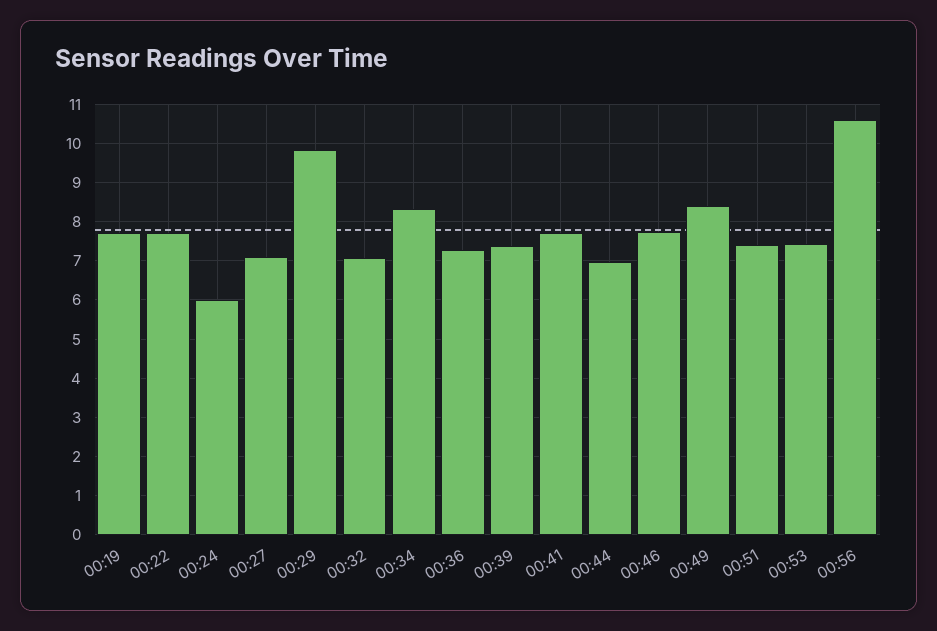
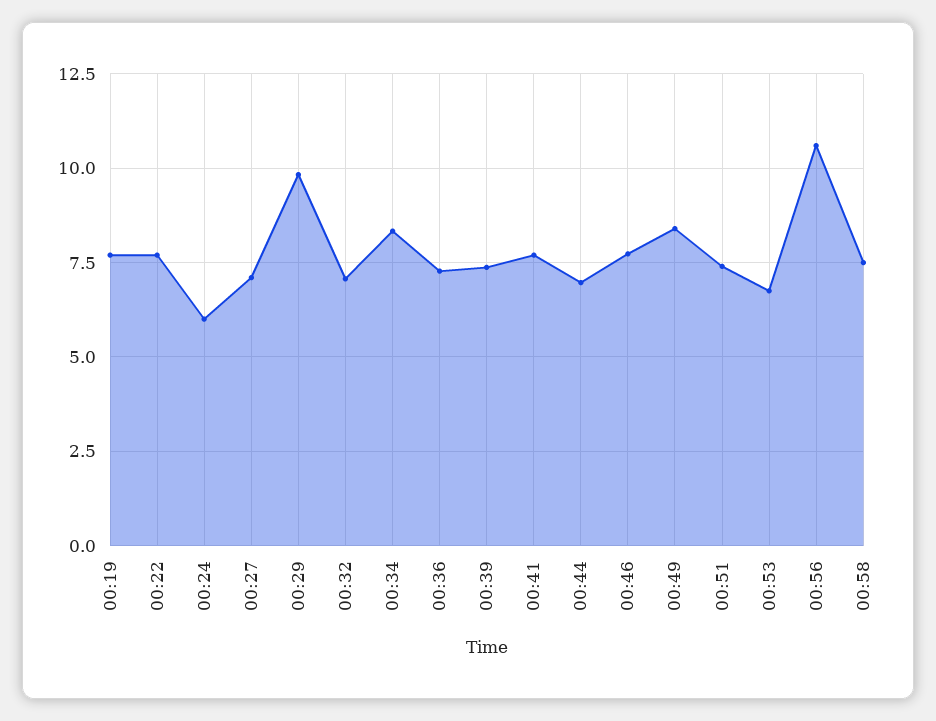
00:53: 7.4 -> 6.75
00:58: none -> 7.5

